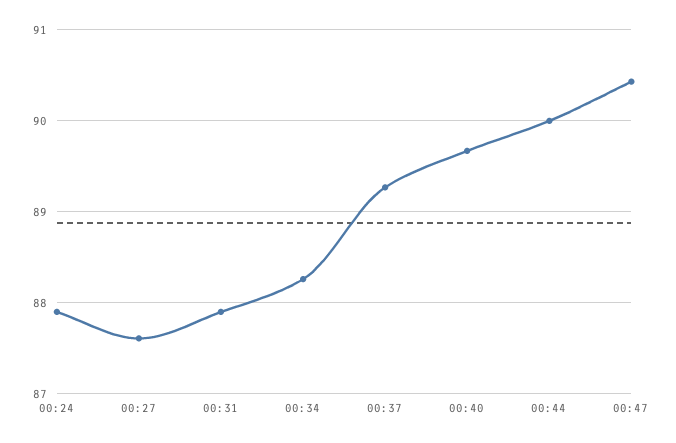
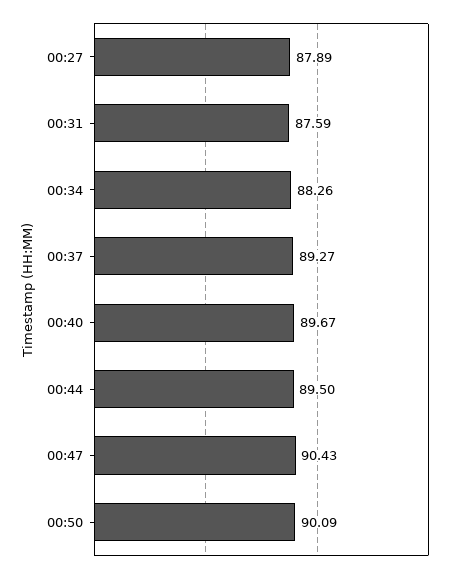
00:24: 87.9 -> none
00:27: 87.6 -> 87.89
00:31: 87.9 -> 87.59
00:44: 90 -> 89.5
00:50: none -> 90.09

